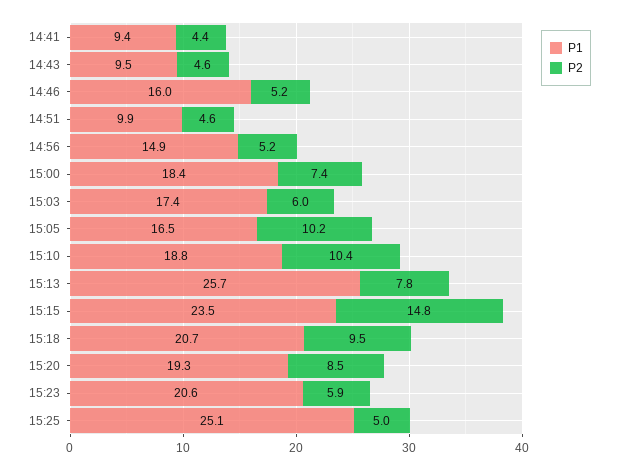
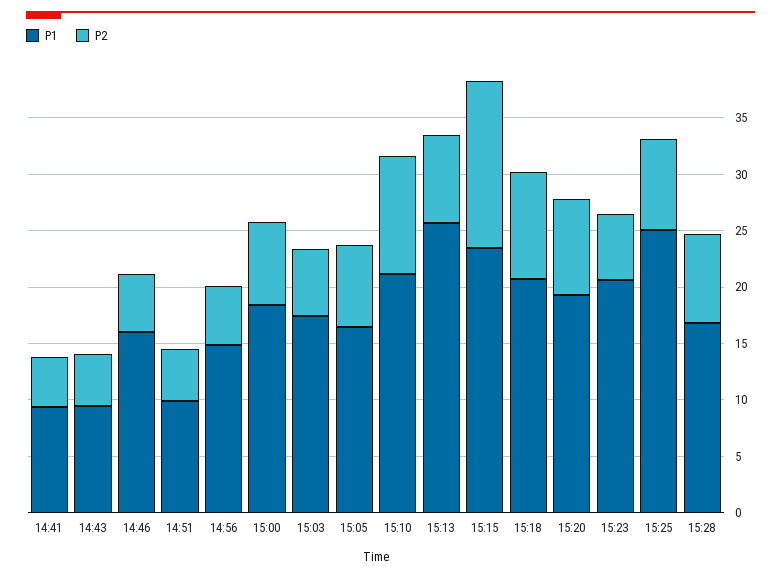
P2, 15:05: 10.2 -> 7
P1, 15:10: 18.8 -> 21
P2, 15:25: 5 -> 8
P1, 15:28: none -> 17
P2, 15:28: none -> 8

